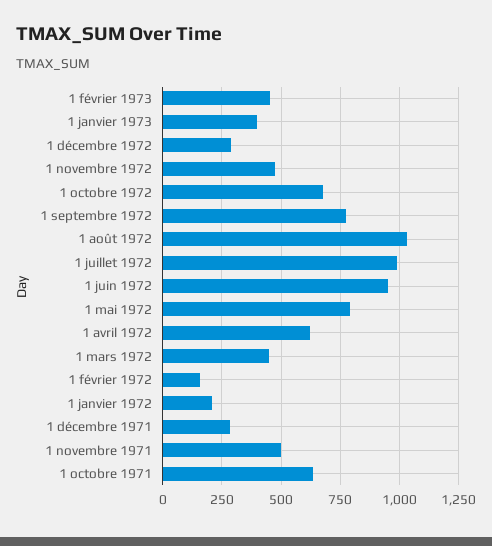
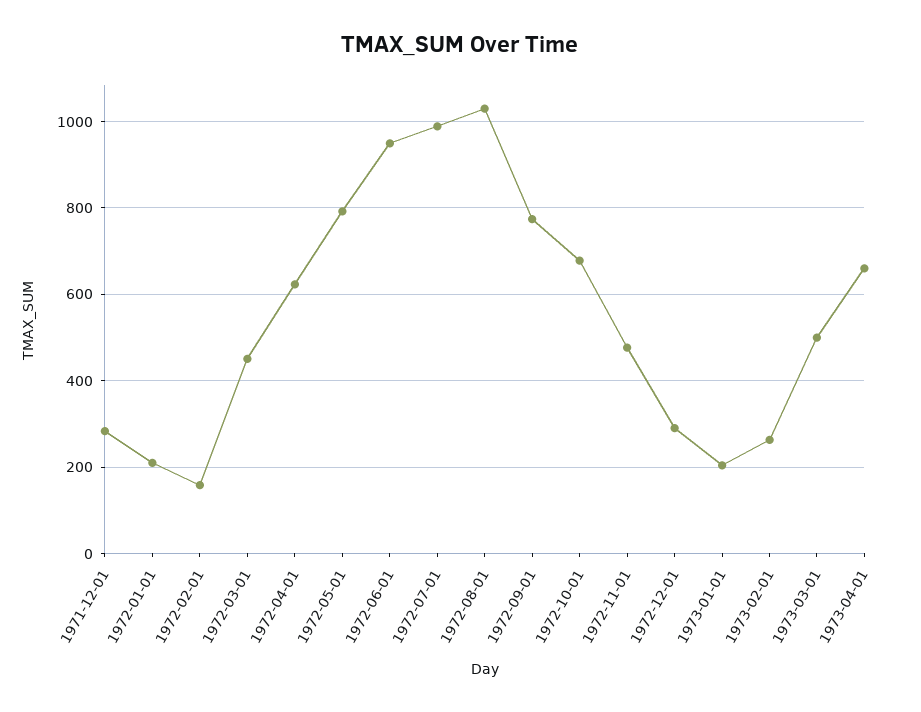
1 février 1973: 450 -> 260
1 janvier 1973: 400 -> 200
1 novembre 1971: 500 -> none
1 octobre 1971: 650 -> none
1973-03-01: none -> 500
1973-04-01: none -> 660

